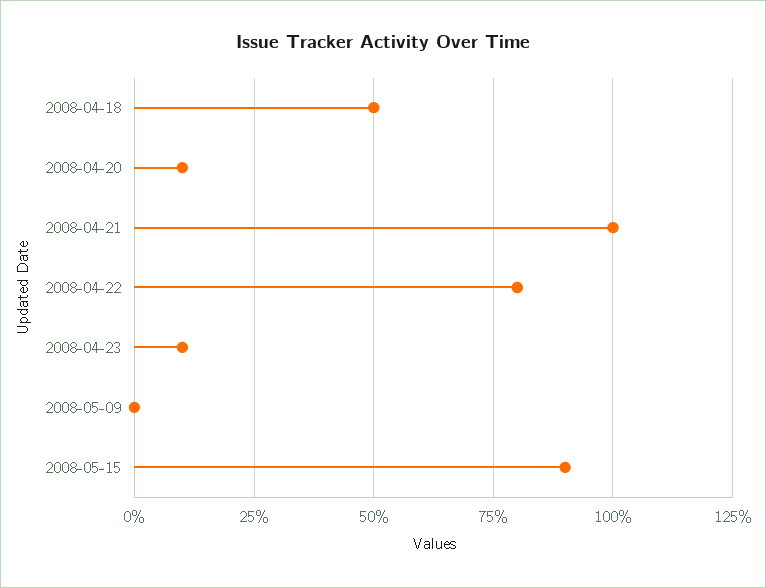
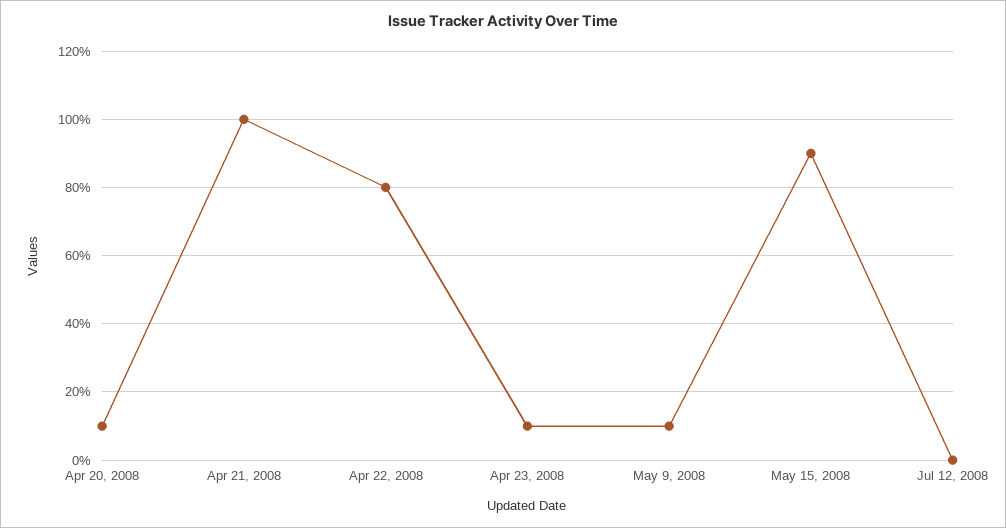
2008-04-18: 50 -> none
2008-05-09: 0 -> 10
Jul 12, 2008: none -> 0

